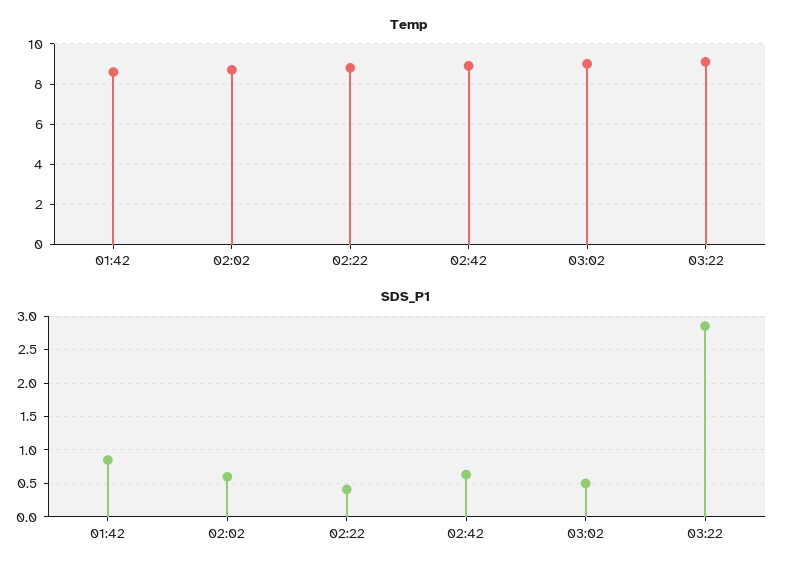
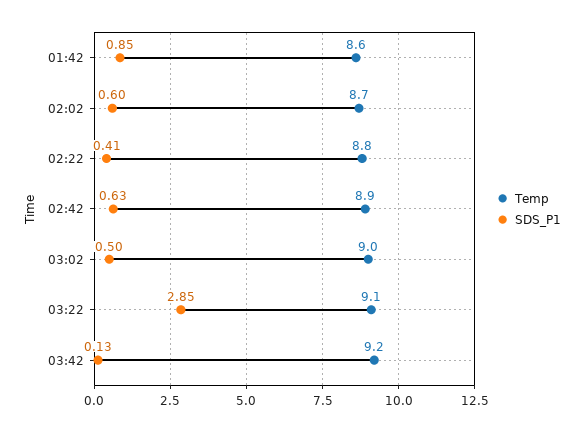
Temp, 03:42: none -> 9.2
SDS_P1, 03:42: none -> 0.13

